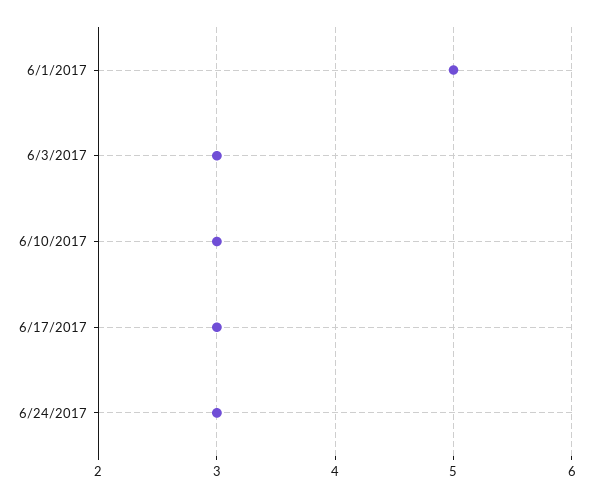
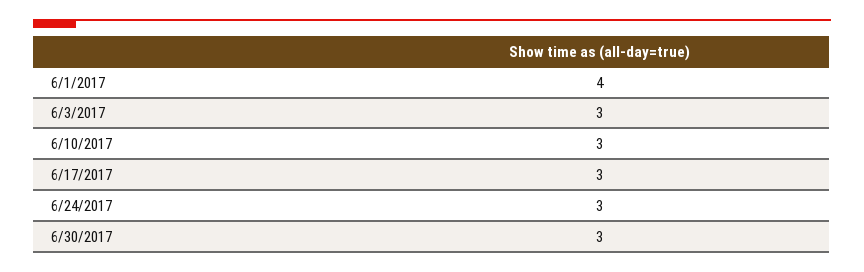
6/1/2017: 5 -> 4
6/30/2017: none -> 3

